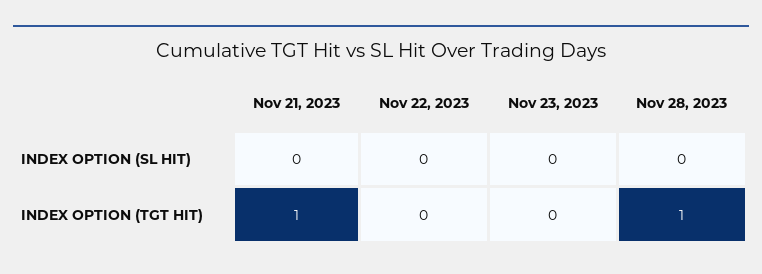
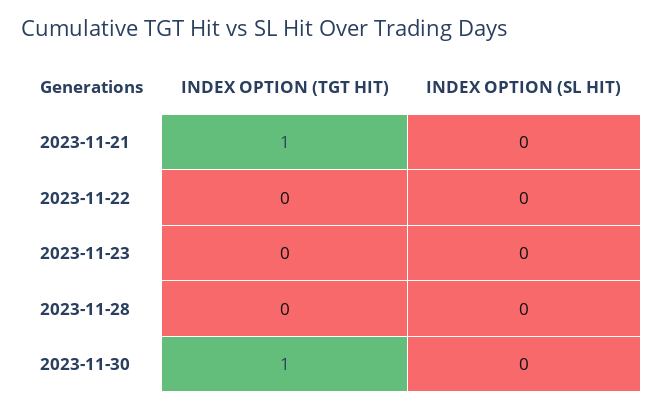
Nov 28, 2023, INDEX OPTION (TGT HIT): 1 -> 0
2023-11-30, INDEX OPTION (TGT HIT): none -> 1
2023-11-30, INDEX OPTION (SL HIT): none -> 0

